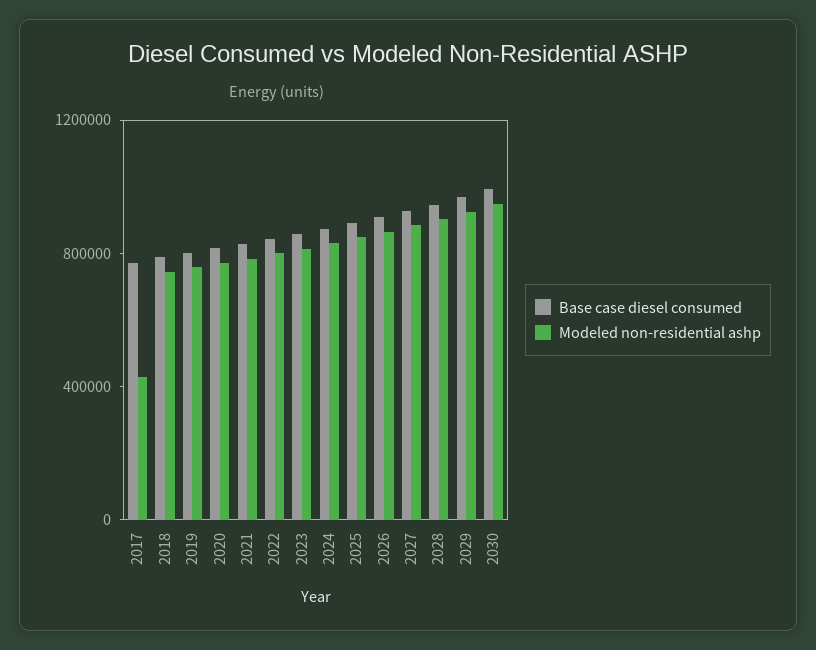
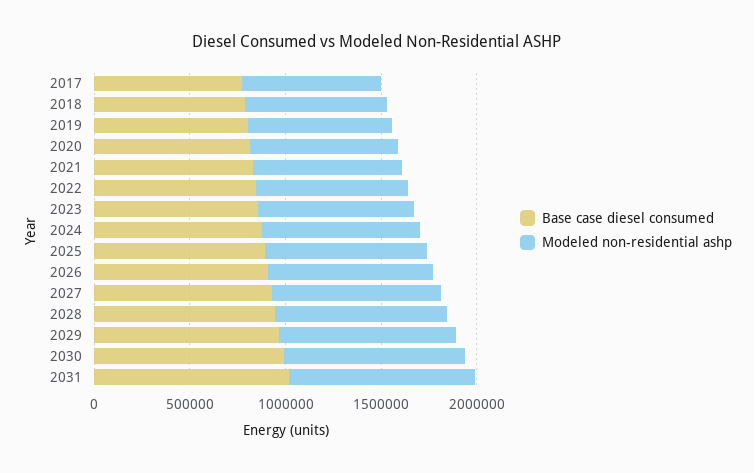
Modeled non-residential ashp, 2017: 400000 -> 700000
Base case diesel consumed, 2031: none -> 1000000
Modeled non-residential ashp, 2031: none -> 1000000

